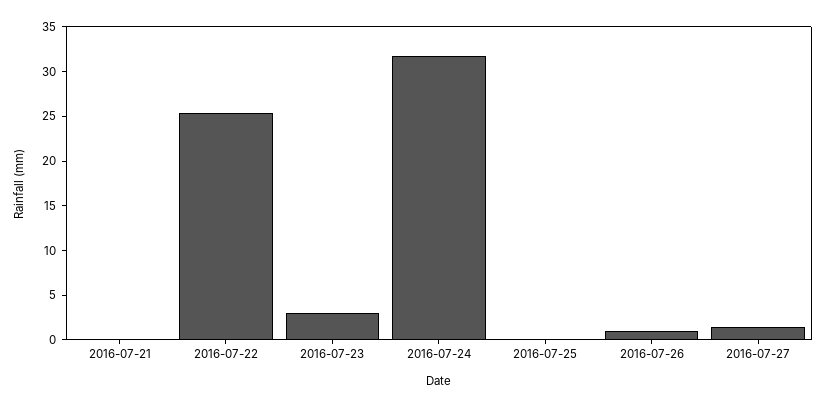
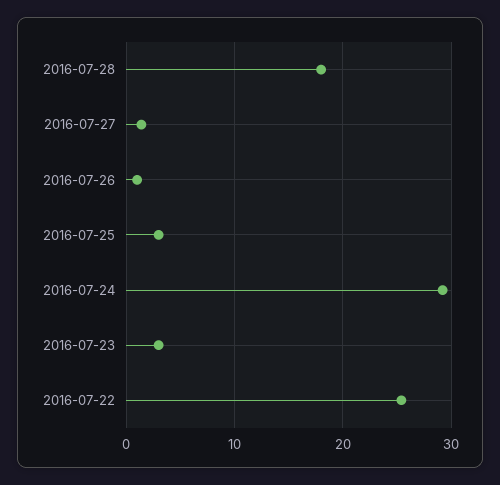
2016-07-21: 0 -> none
2016-07-24: 32 -> 29
2016-07-25: 0 -> 3
2016-07-28: none -> 18

